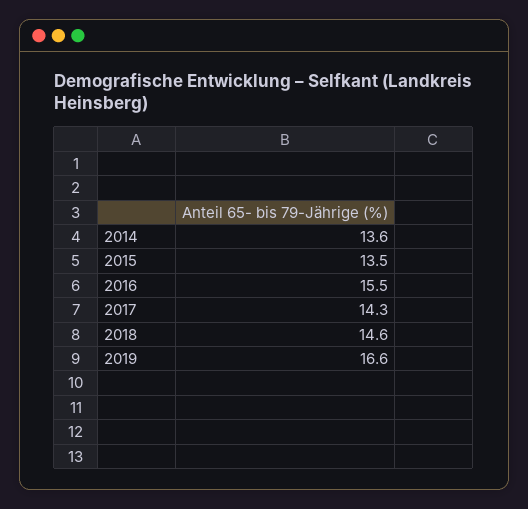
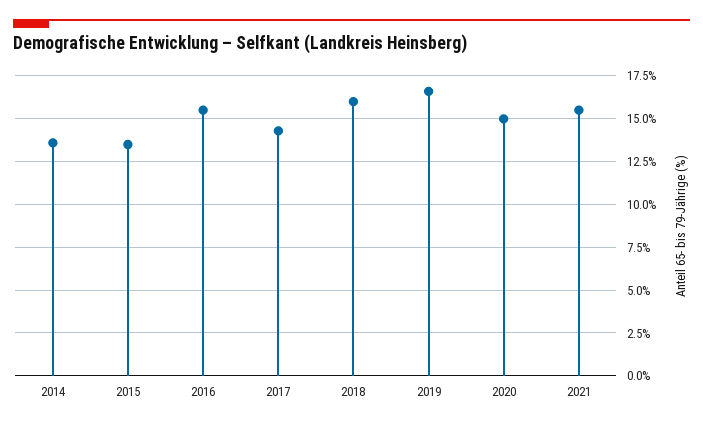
2018: 14.6 -> 16
2020: none -> 15
2021: none -> 15.5

